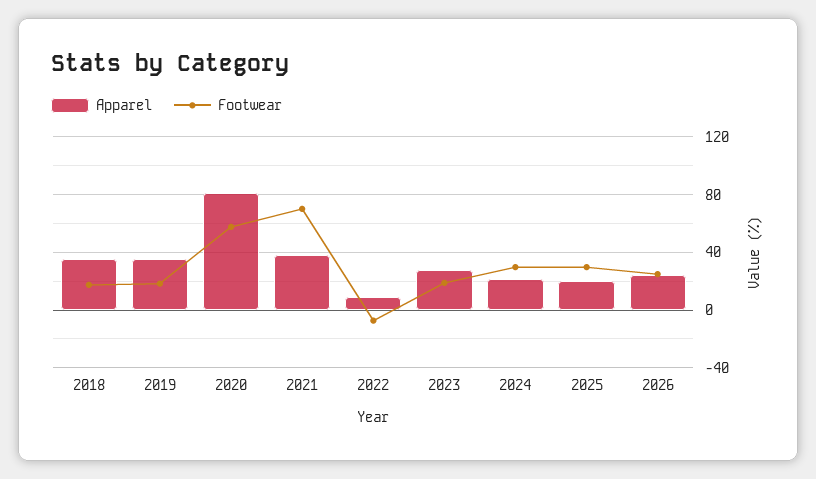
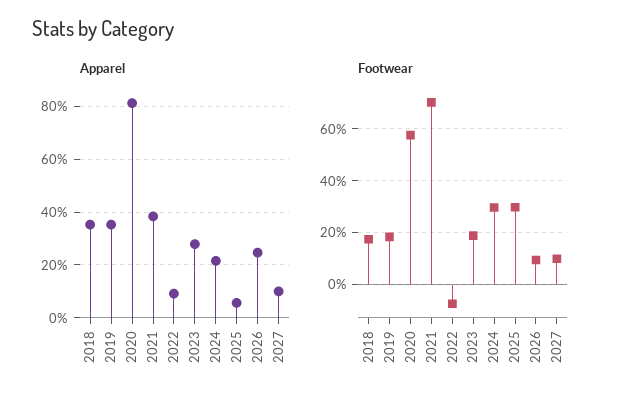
Apparel, 2025: 20 -> 5
Footwear, 2026: 25 -> 10
Apparel, 2027: none -> 10
Footwear, 2027: none -> 10

